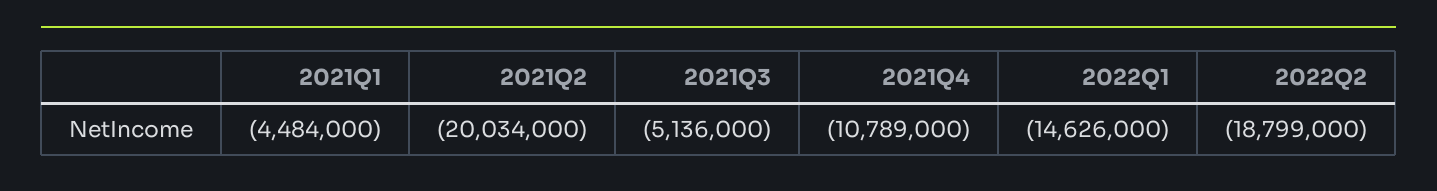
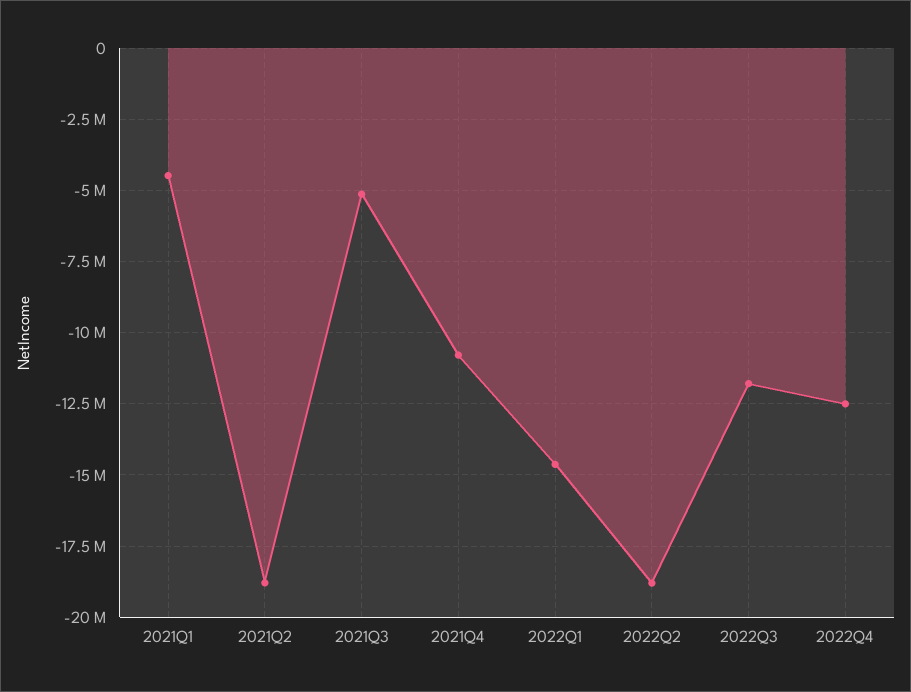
2021Q2: -20034000 -> -18750000
2022Q3: none -> -11750000
2022Q4: none -> -12500000

